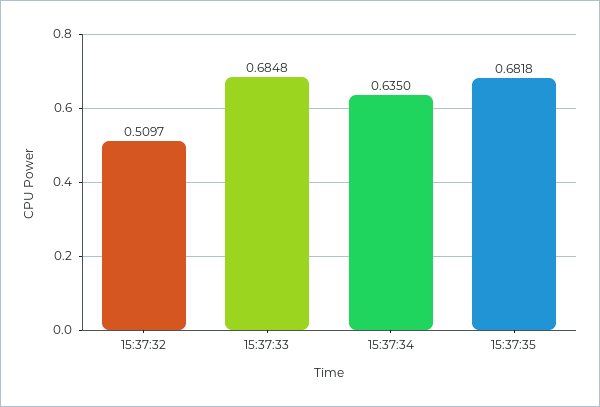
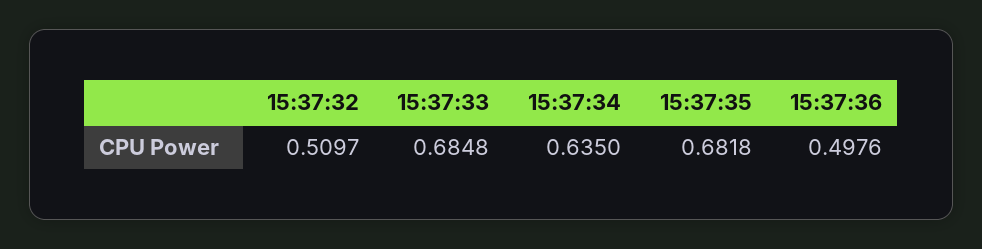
15:37:36: none -> 0.4976

